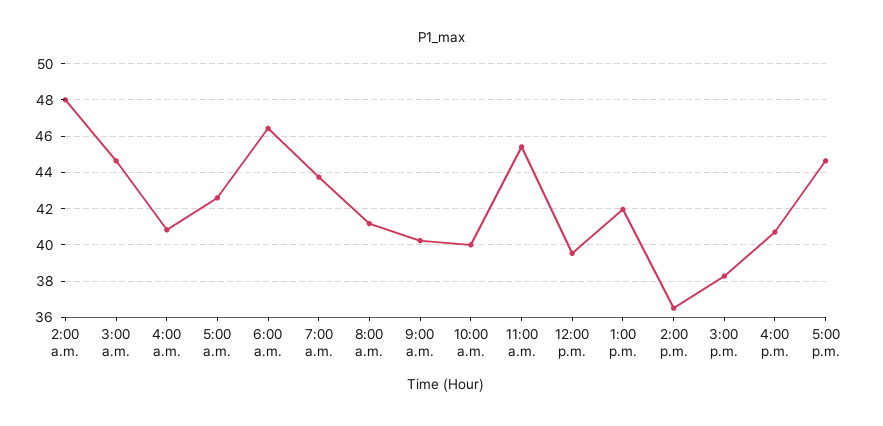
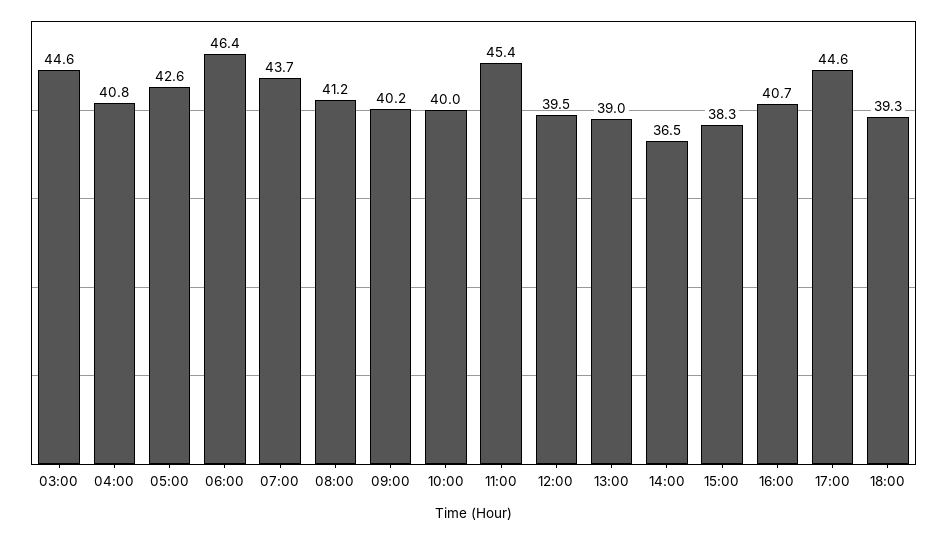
2:00 a.m.: 48 -> none
1:00 p.m.: 42 -> 39
18:00: none -> 39.3

